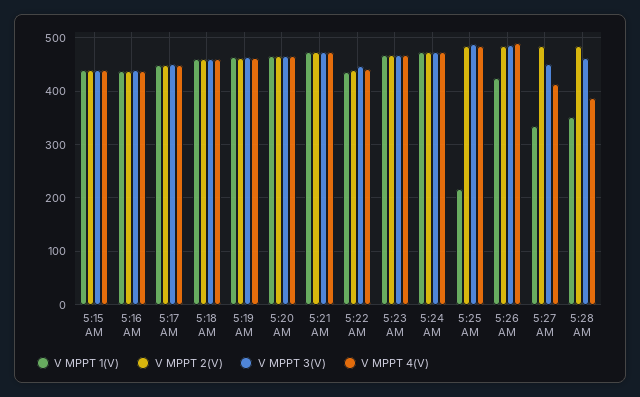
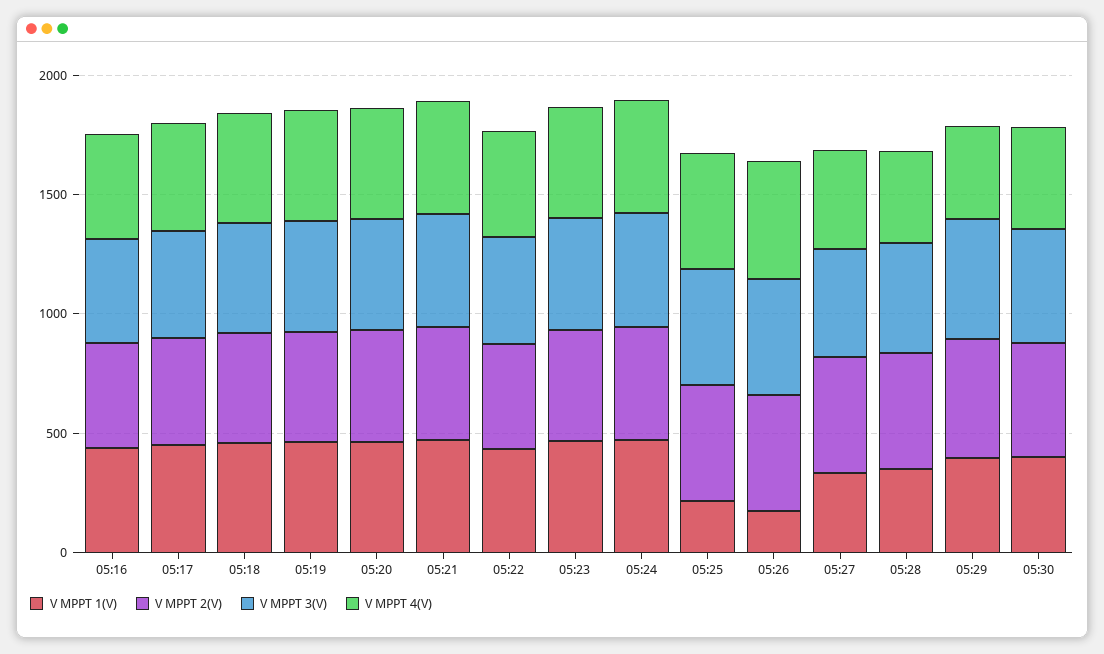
V MPPT 1(V), 5:15 AM: 440 -> none
V MPPT 2(V), 5:15 AM: 440 -> none
V MPPT 3(V), 5:15 AM: 440 -> none
V MPPT 4(V), 5:15 AM: 440 -> none
V MPPT 1(V), 5:26 AM: 420 -> 200
V MPPT 1(V), 05:29: none -> 400
V MPPT 2(V), 05:29: none -> 500
V MPPT 3(V), 05:29: none -> 500
V MPPT 4(V), 05:29: none -> 400
V MPPT 1(V), 05:30: none -> 400
V MPPT 2(V), 05:30: none -> 500
V MPPT 3(V), 05:30: none -> 500
V MPPT 4(V), 05:30: none -> 400

